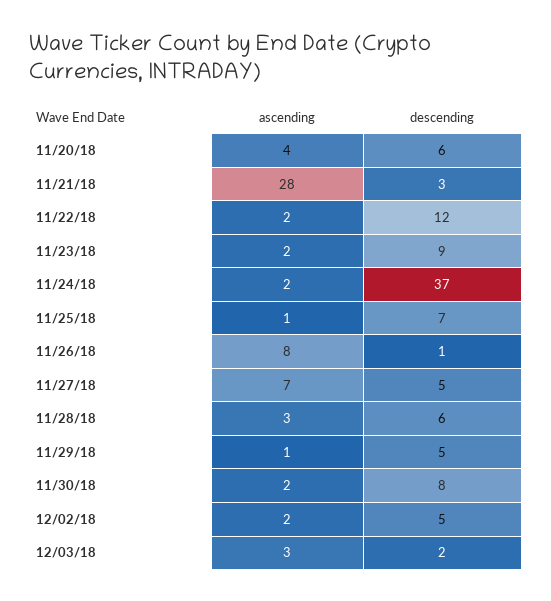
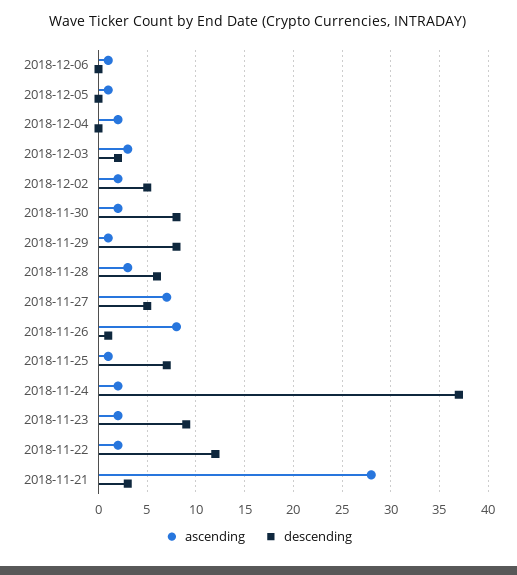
ascending, 11/20/18: 4 -> none
descending, 11/20/18: 6 -> none
descending, 11/29/18: 5 -> 8
ascending, 2018-12-06: none -> 1
descending, 2018-12-06: none -> 0
ascending, 2018-12-05: none -> 1
descending, 2018-12-05: none -> 0
ascending, 2018-12-04: none -> 2
descending, 2018-12-04: none -> 0

